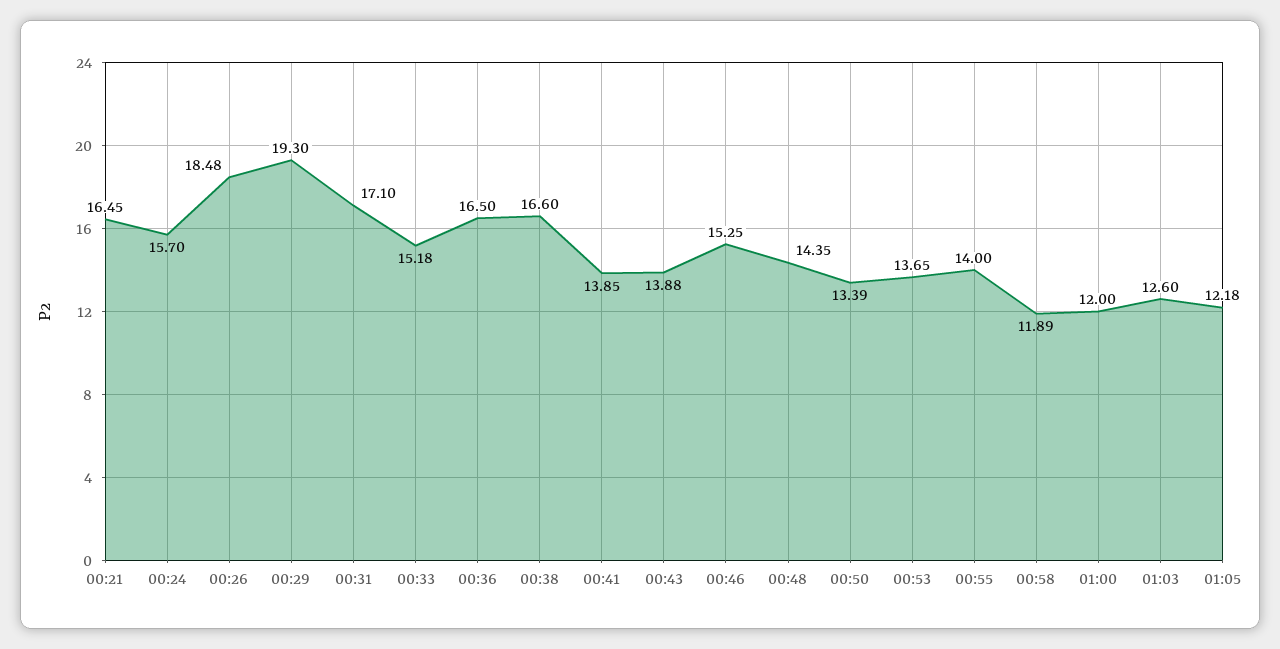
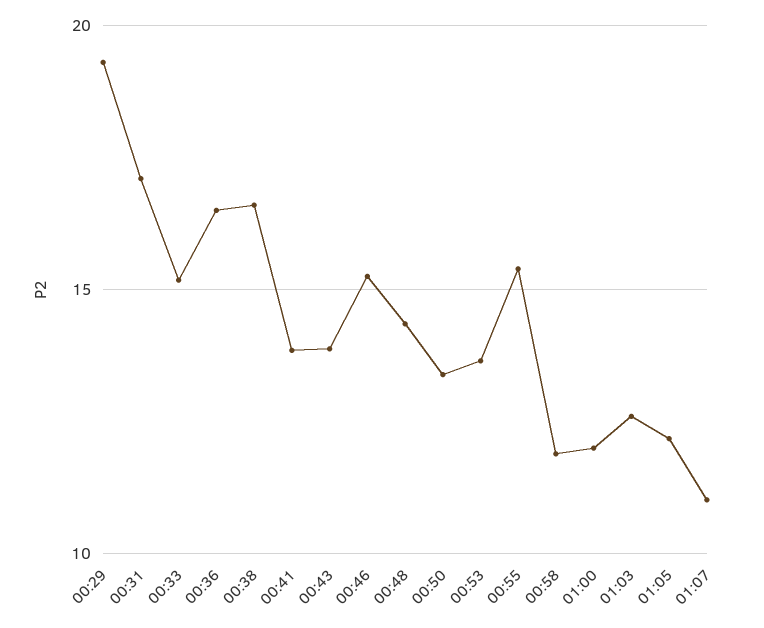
00:21: 16.45 -> none
00:24: 15.7 -> none
00:26: 18.48 -> none
00:55: 14 -> 15.5
01:07: none -> 11

